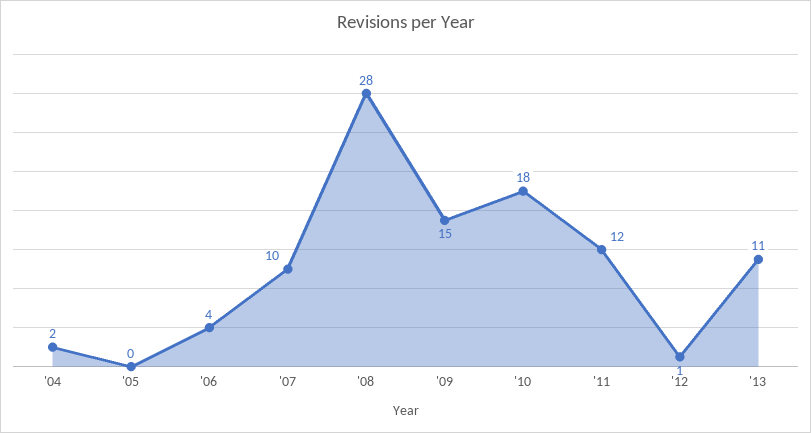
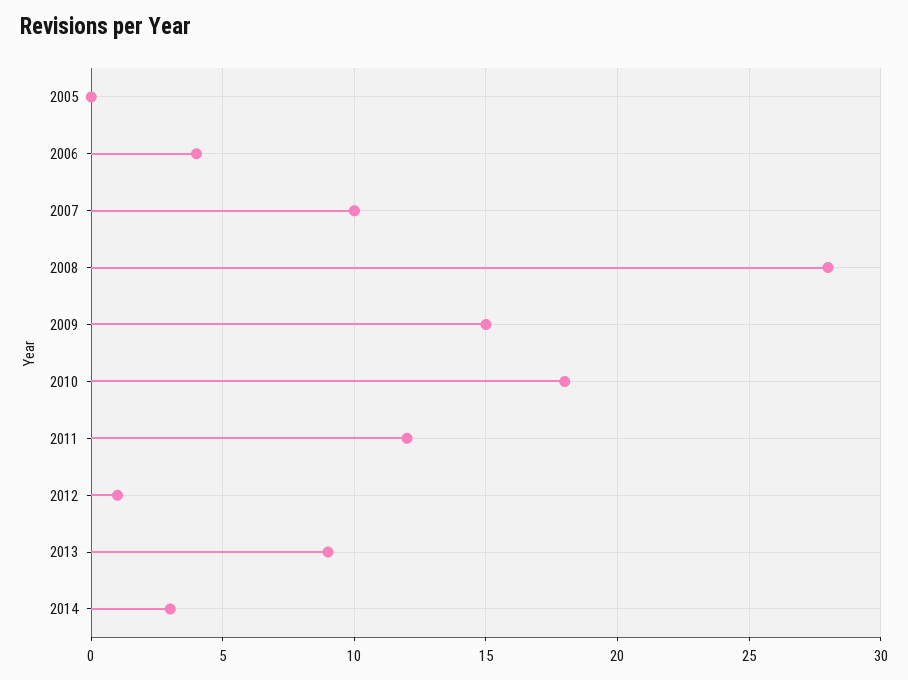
'04: 2 -> none
'13: 11 -> 9
2014: none -> 3

